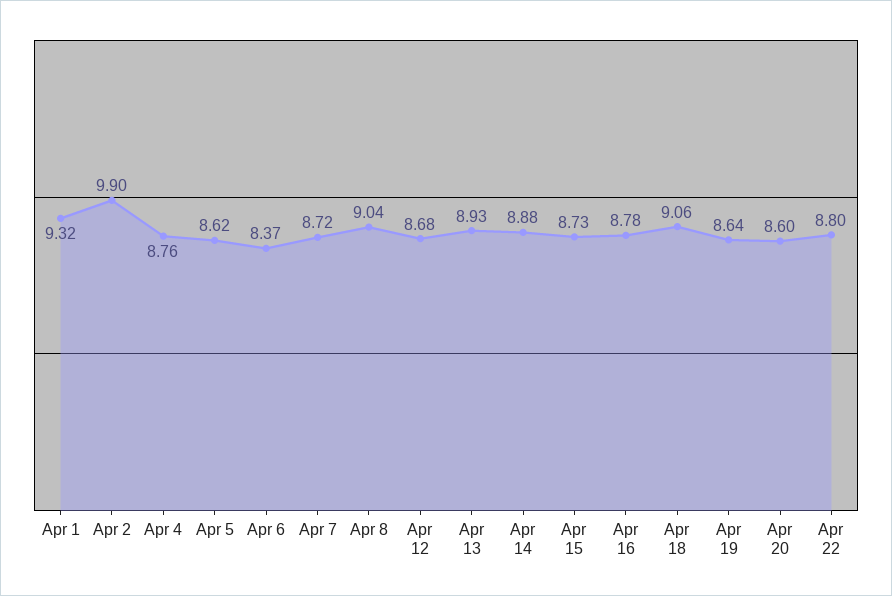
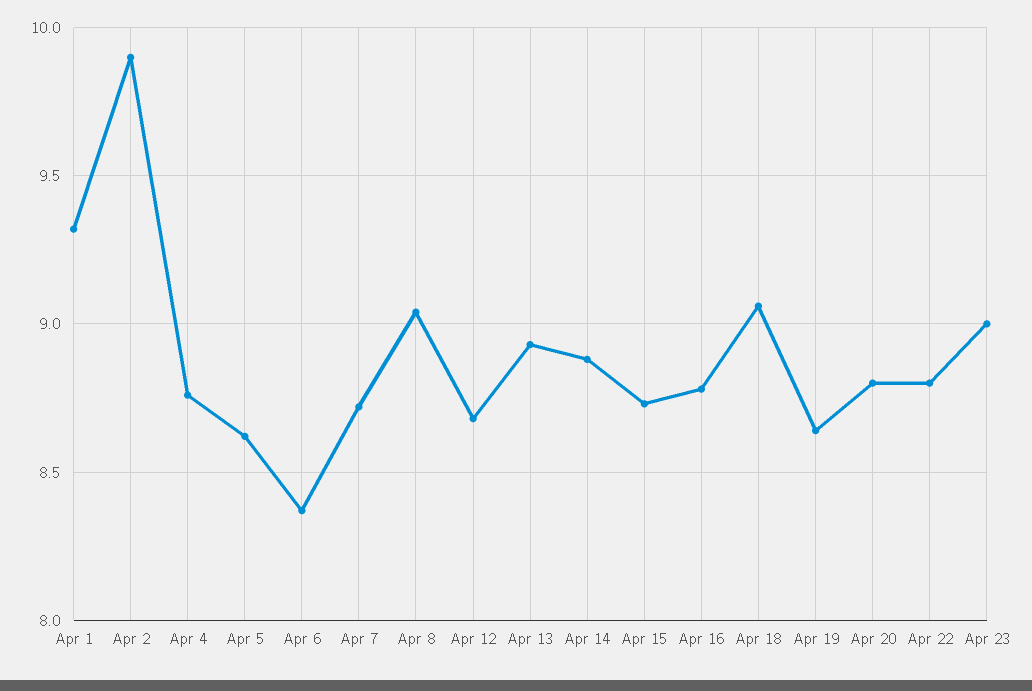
Apr 20: 8.6 -> 8.8
Apr 23: none -> 9

